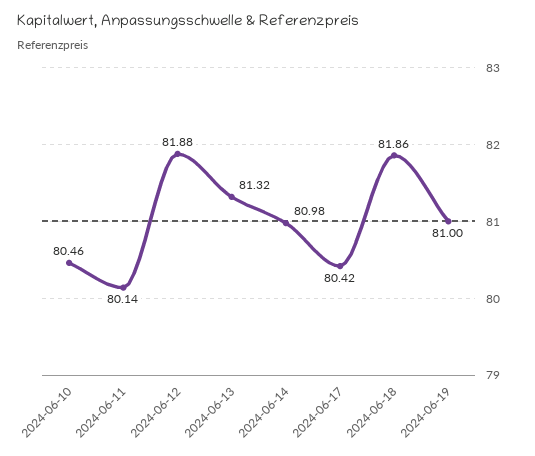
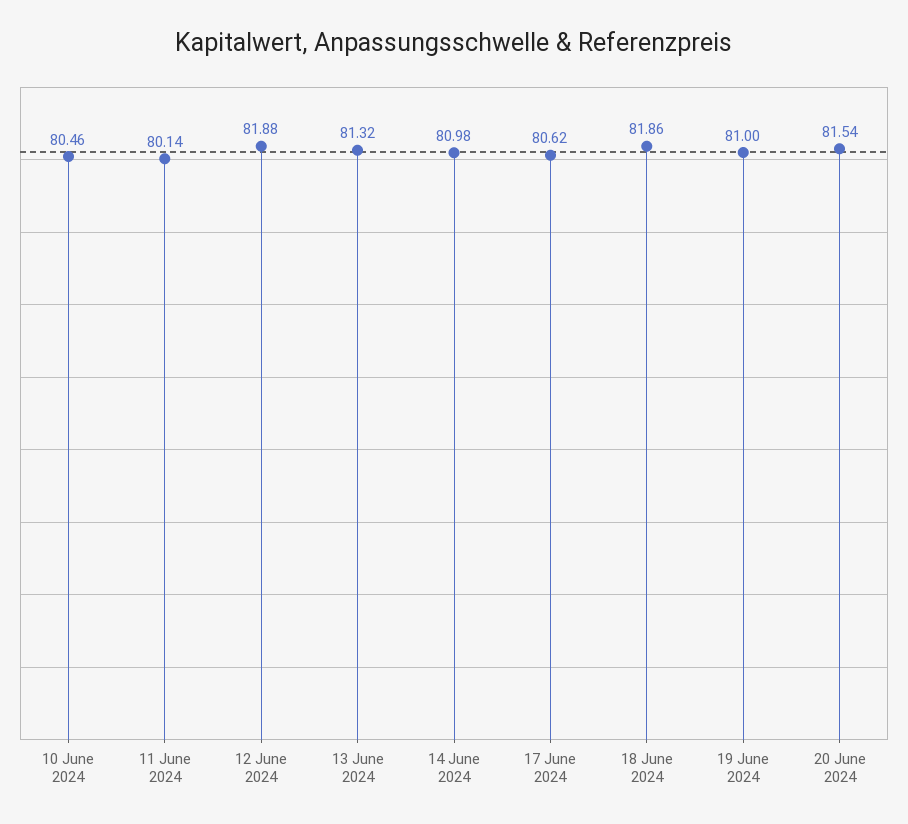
2024-06-17: 80.42 -> 80.62
20 June 2024: none -> 81.54

